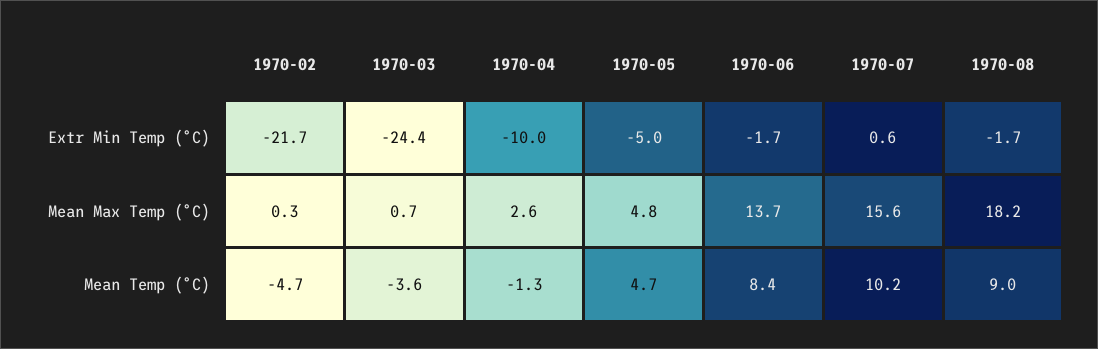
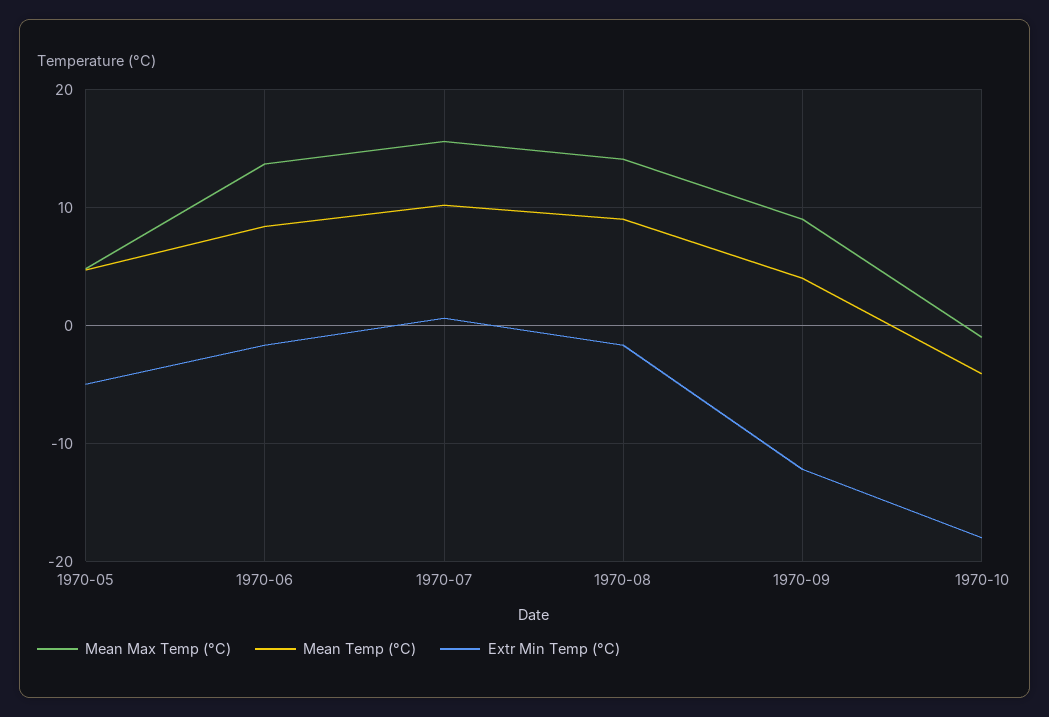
Extr Min Temp (°C), 1970-02: -21.7 -> none
Extr Min Temp (°C), 1970-03: -24.4 -> none
Extr Min Temp (°C), 1970-04: -10 -> none
Mean Max Temp (°C), 1970-02: 0.3 -> none
Mean Max Temp (°C), 1970-03: 0.7 -> none
Mean Max Temp (°C), 1970-04: 2.6 -> none
Mean Max Temp (°C), 1970-08: 18.2 -> 14
Mean Temp (°C), 1970-02: -4.7 -> none
Mean Temp (°C), 1970-03: -3.6 -> none
Mean Temp (°C), 1970-04: -1.3 -> none
Mean Max Temp (°C), 1970-09: none -> 9
Mean Temp (°C), 1970-09: none -> 4
Extr Min Temp (°C), 1970-09: none -> -12
Mean Max Temp (°C), 1970-10: none -> -1
Mean Temp (°C), 1970-10: none -> -4
Extr Min Temp (°C), 1970-10: none -> -18

